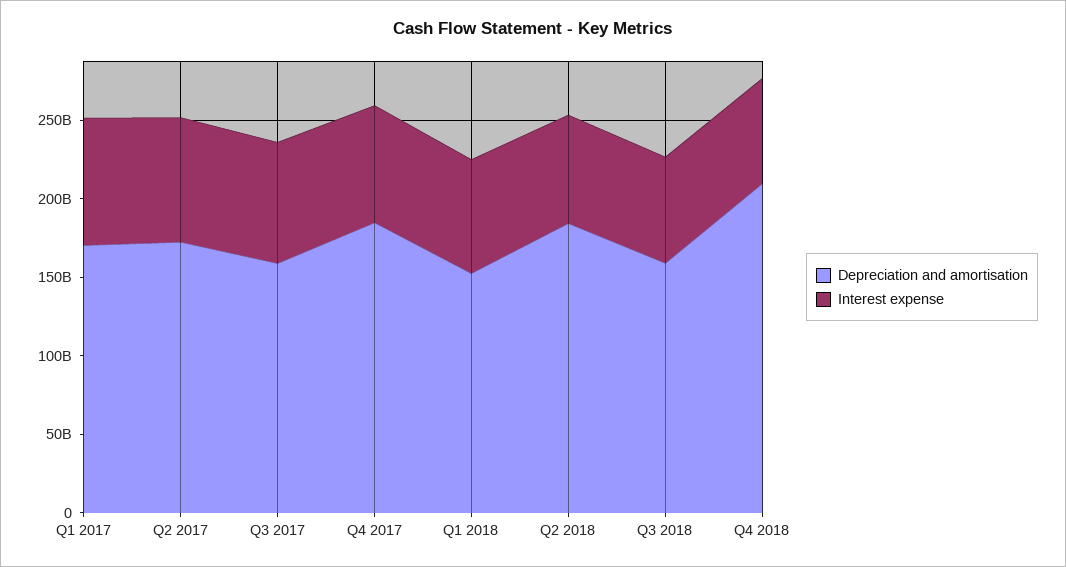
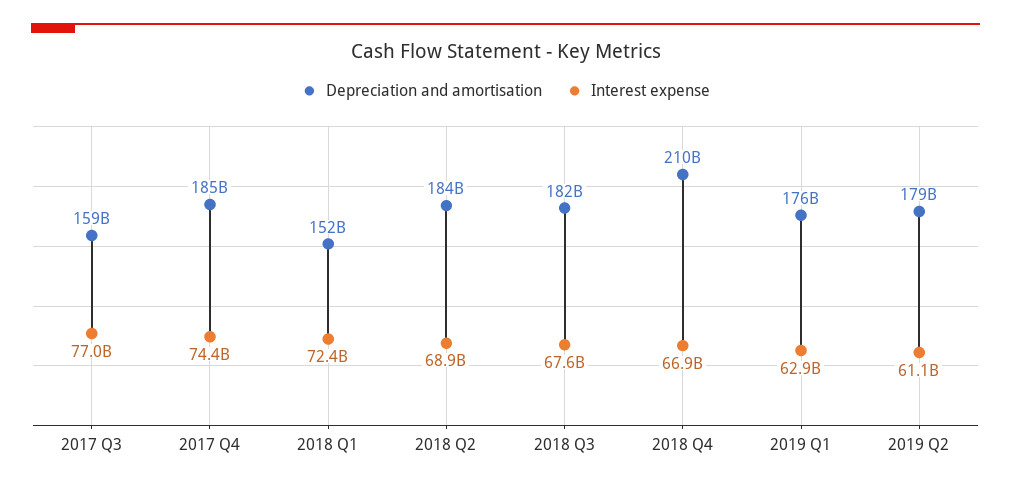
Depreciation and amortisation, Q1 2017: 170000000000 -> none
Interest expense, Q1 2017: 80000000000 -> none
Depreciation and amortisation, Q2 2017: 170000000000 -> none
Interest expense, Q2 2017: 80000000000 -> none
Depreciation and amortisation, Q3 2018: 160000000000 -> 182000000000
Depreciation and amortisation, 2019 Q1: none -> 176000000000
Interest expense, 2019 Q1: none -> 62900000000
Depreciation and amortisation, 2019 Q2: none -> 179000000000
Interest expense, 2019 Q2: none -> 61100000000

